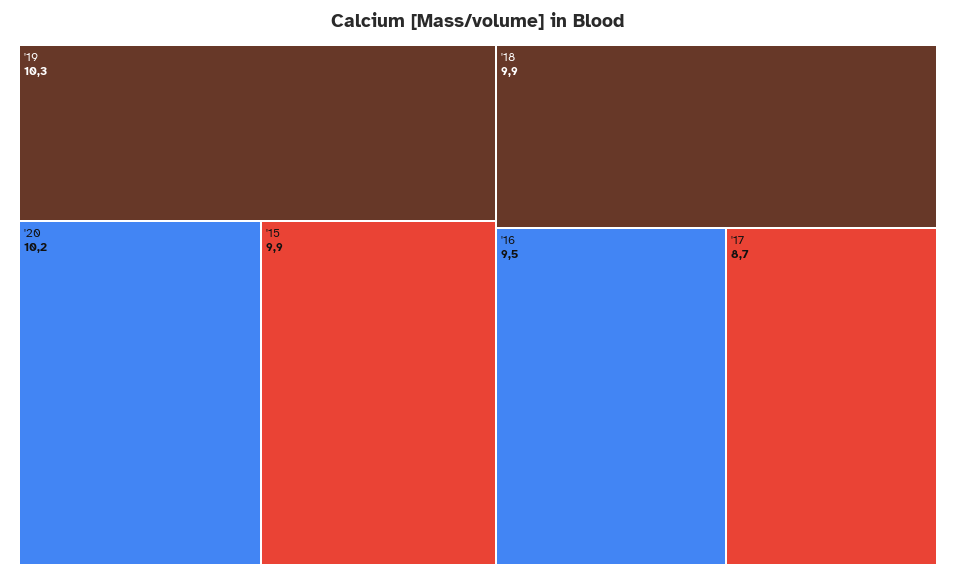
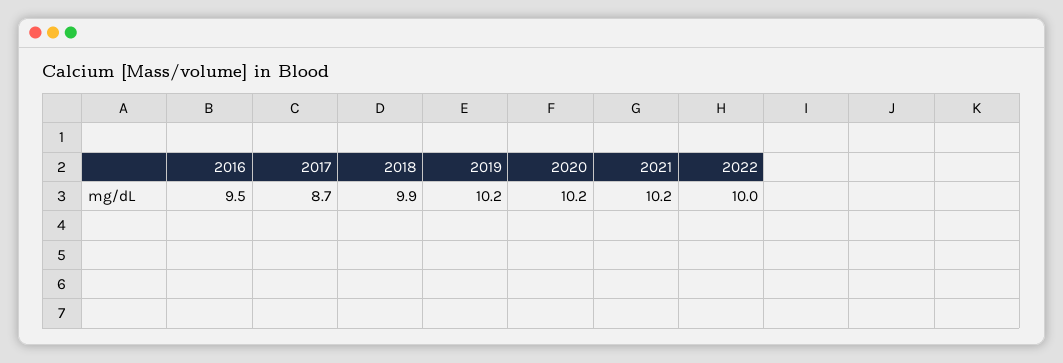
'19: 10.3 -> 10.2
'15: 9.9 -> none
2021: none -> 10.2
2022: none -> 10

